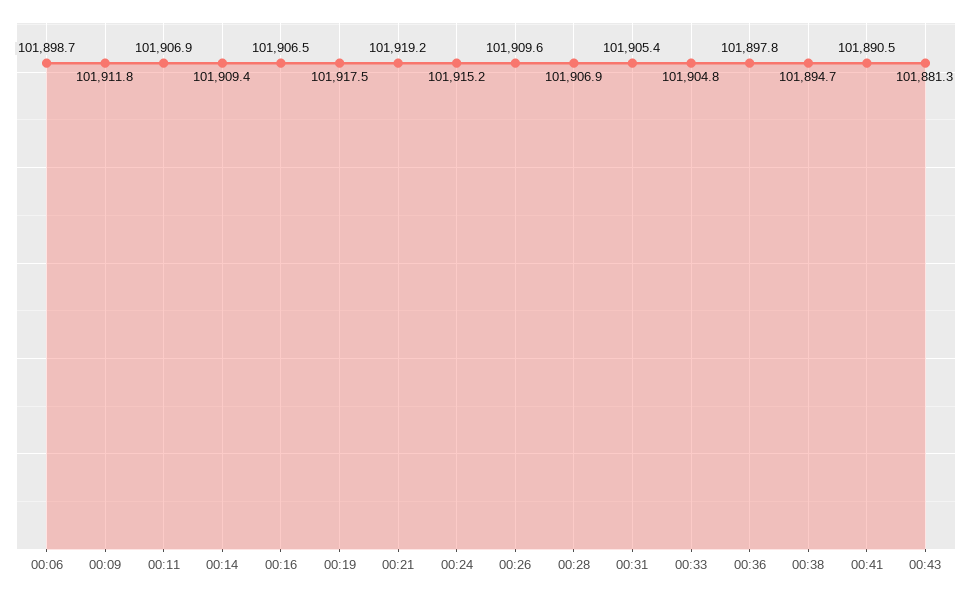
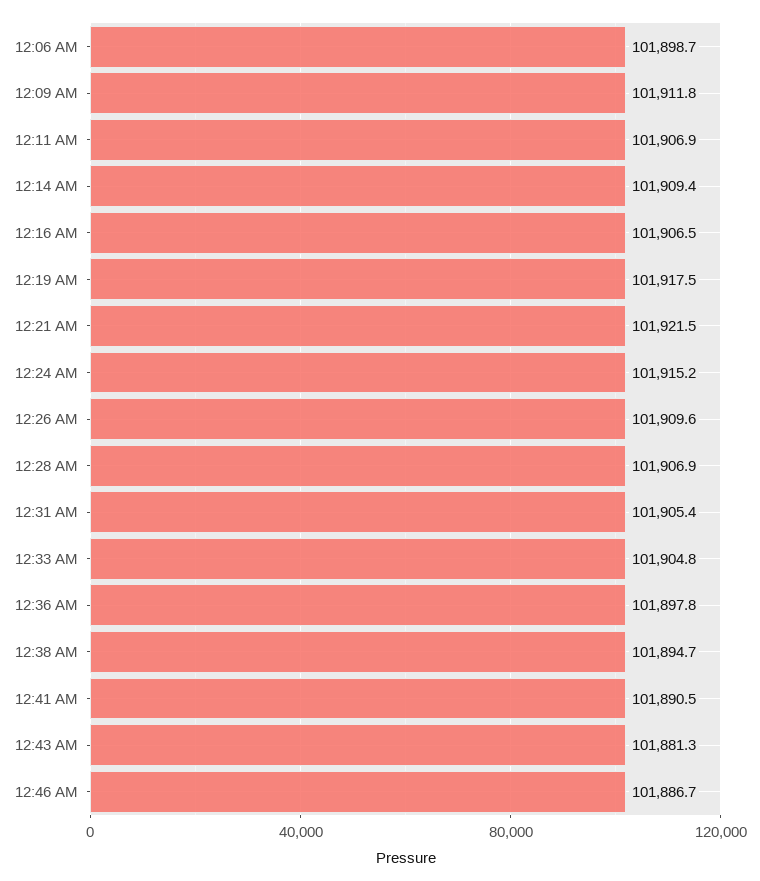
00:21: 101919.2 -> 101921.5
12:46 AM: none -> 101886.7

